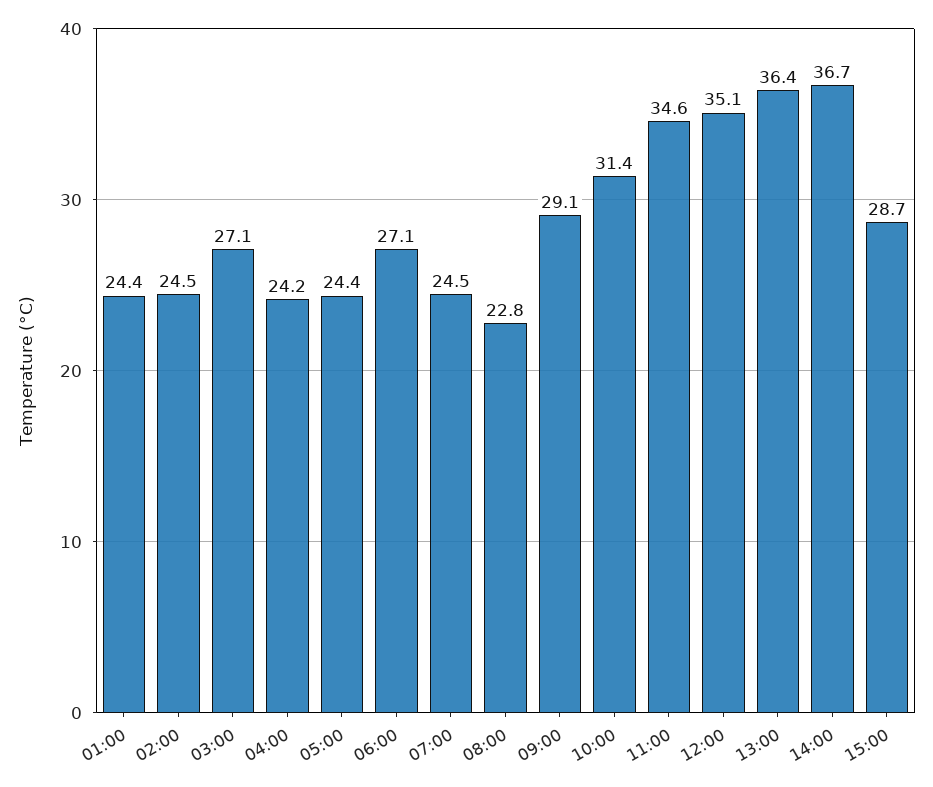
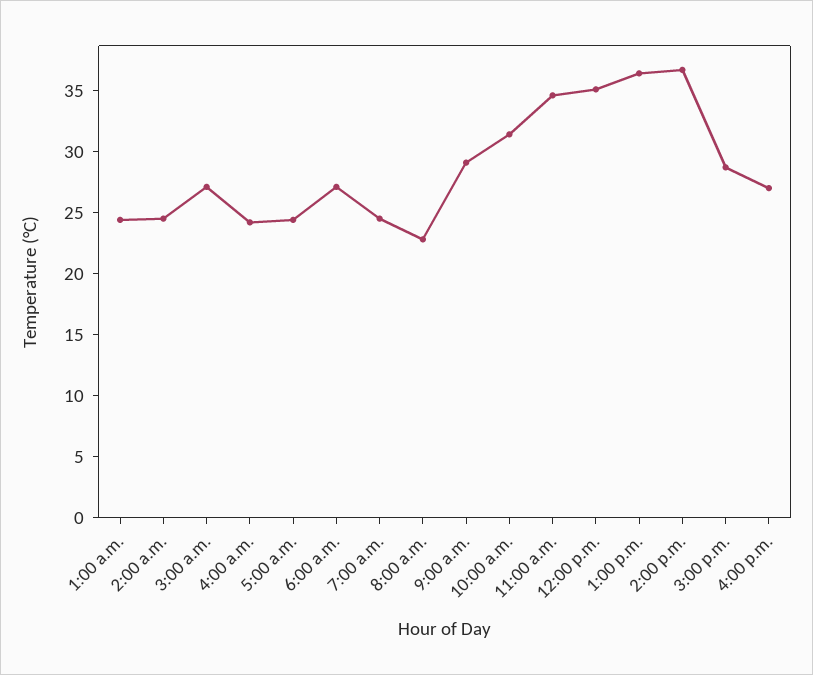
4:00 p.m.: none -> 27

